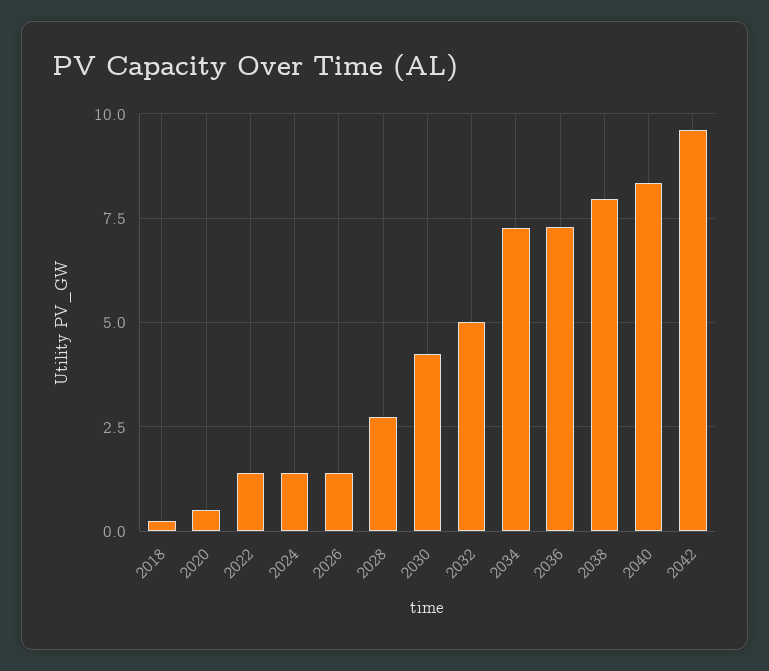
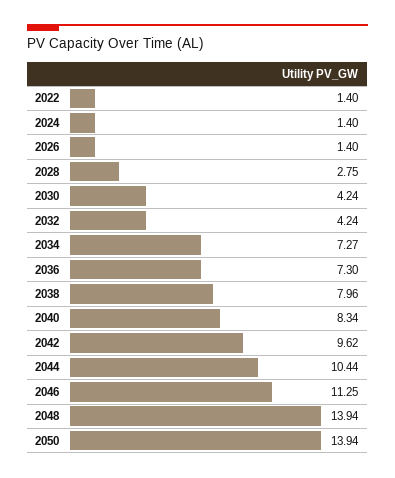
2018: 0.25 -> none
2020: 0.5 -> none
2032: 5 -> 4.24
2044: none -> 10.44
2046: none -> 11.25
2048: none -> 13.94
2050: none -> 13.94

